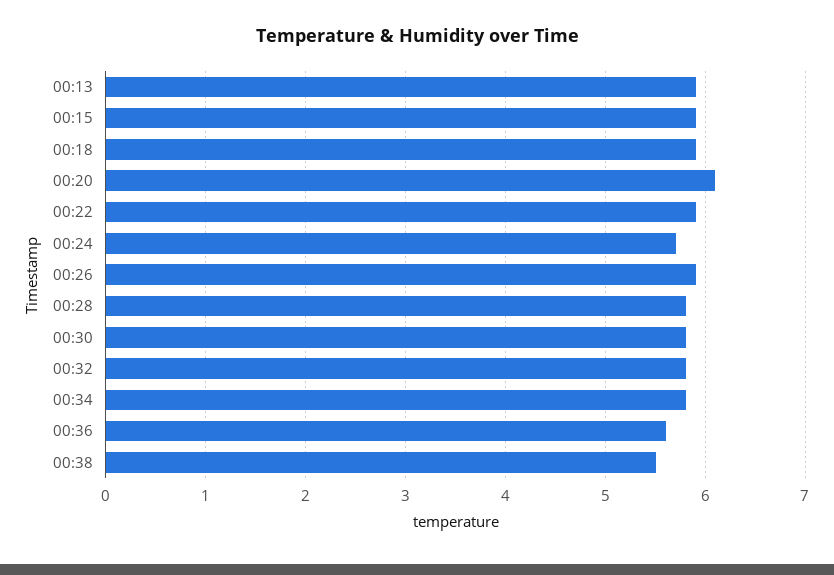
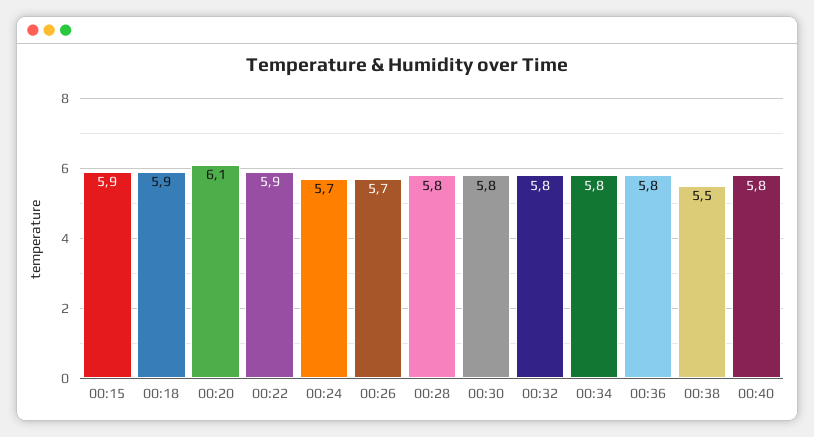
00:13: 5.9 -> none
00:26: 5.9 -> 5.7
00:36: 5.6 -> 5.8
00:40: none -> 5.8

